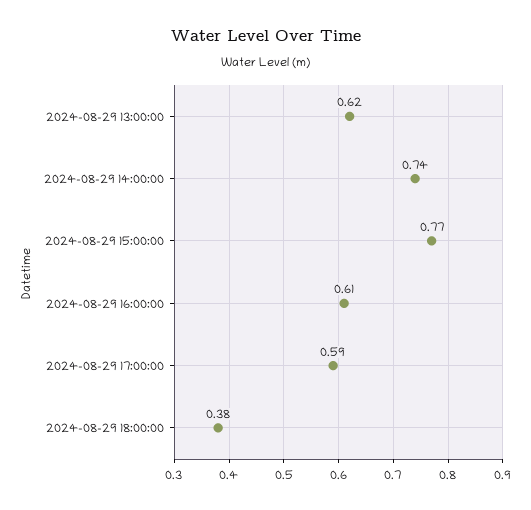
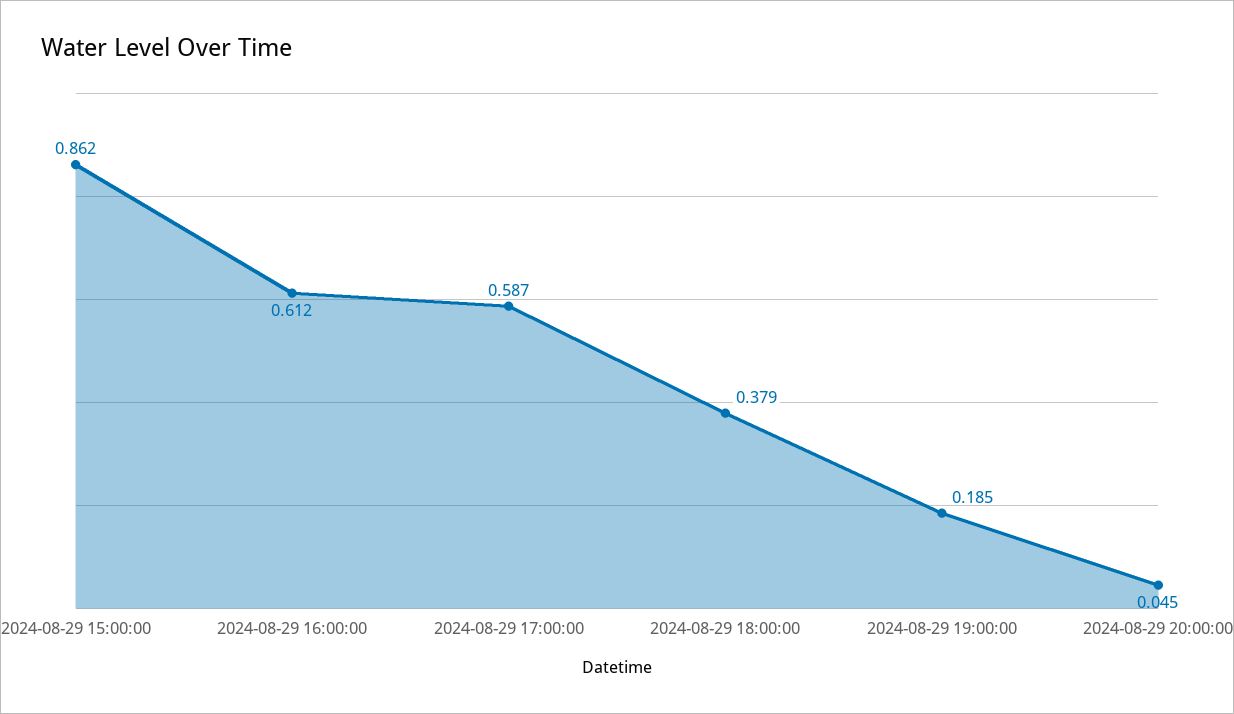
2024-08-29 13:00:00: 0.62 -> none
2024-08-29 14:00:00: 0.74 -> none
2024-08-29 15:00:00: 0.77 -> 0.862
2024-08-29 19:00:00: none -> 0.185
2024-08-29 20:00:00: none -> 0.045

